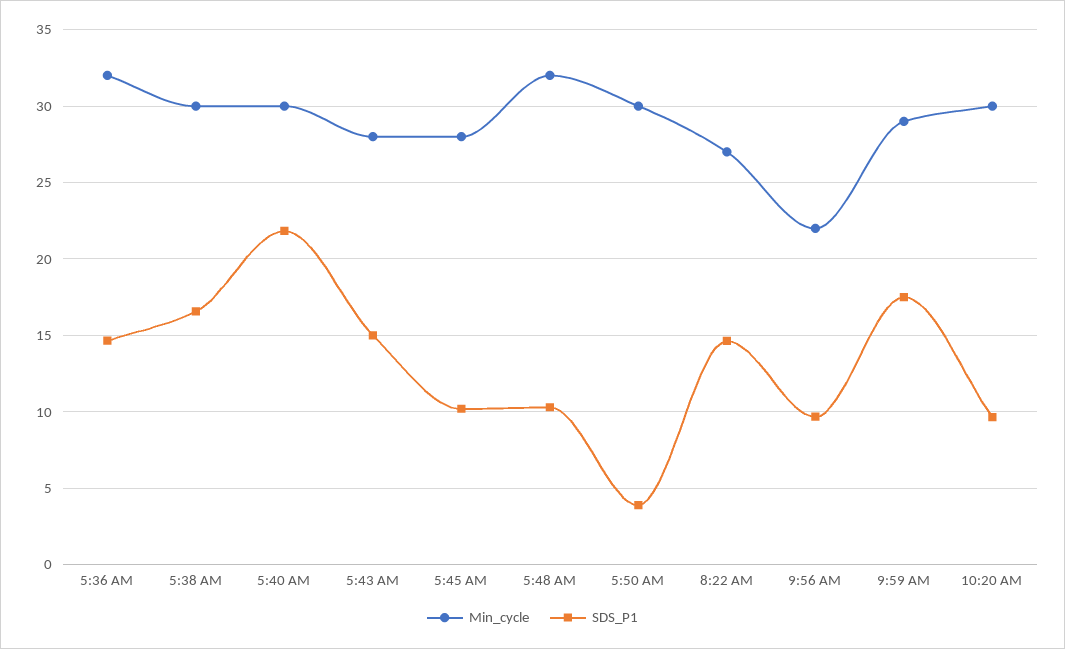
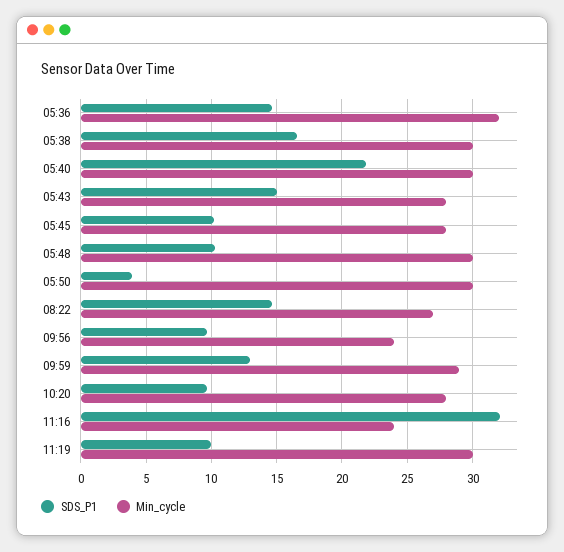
Min_cycle, 5:48 AM: 32 -> 30
Min_cycle, 9:56 AM: 22 -> 24
SDS_P1, 9:59 AM: 17.5 -> 13
Min_cycle, 10:20 AM: 30 -> 28
SDS_P1, 11:16: none -> 32
Min_cycle, 11:16: none -> 24
SDS_P1, 11:19: none -> 10
Min_cycle, 11:19: none -> 30

